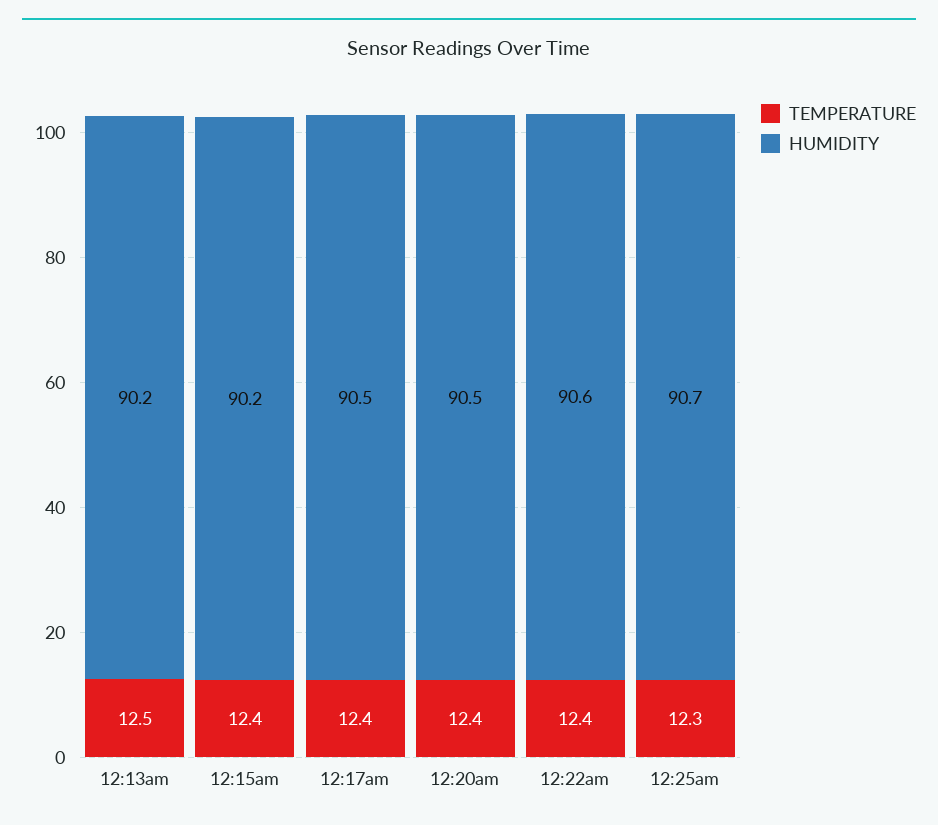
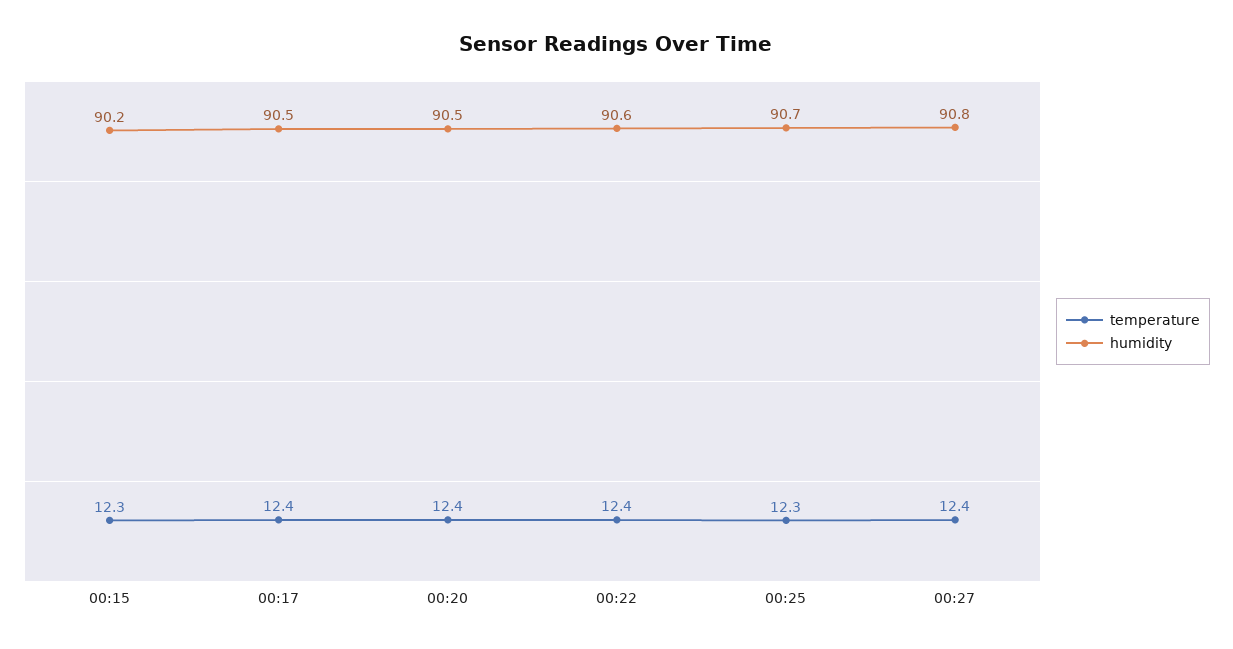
TEMPERATURE, 12:13am: 12.5 -> none
HUMIDITY, 12:13am: 90.2 -> none
TEMPERATURE, 12:15am: 12.4 -> 12.3
TEMPERATURE, 00:27: none -> 12.4
HUMIDITY, 00:27: none -> 90.8

